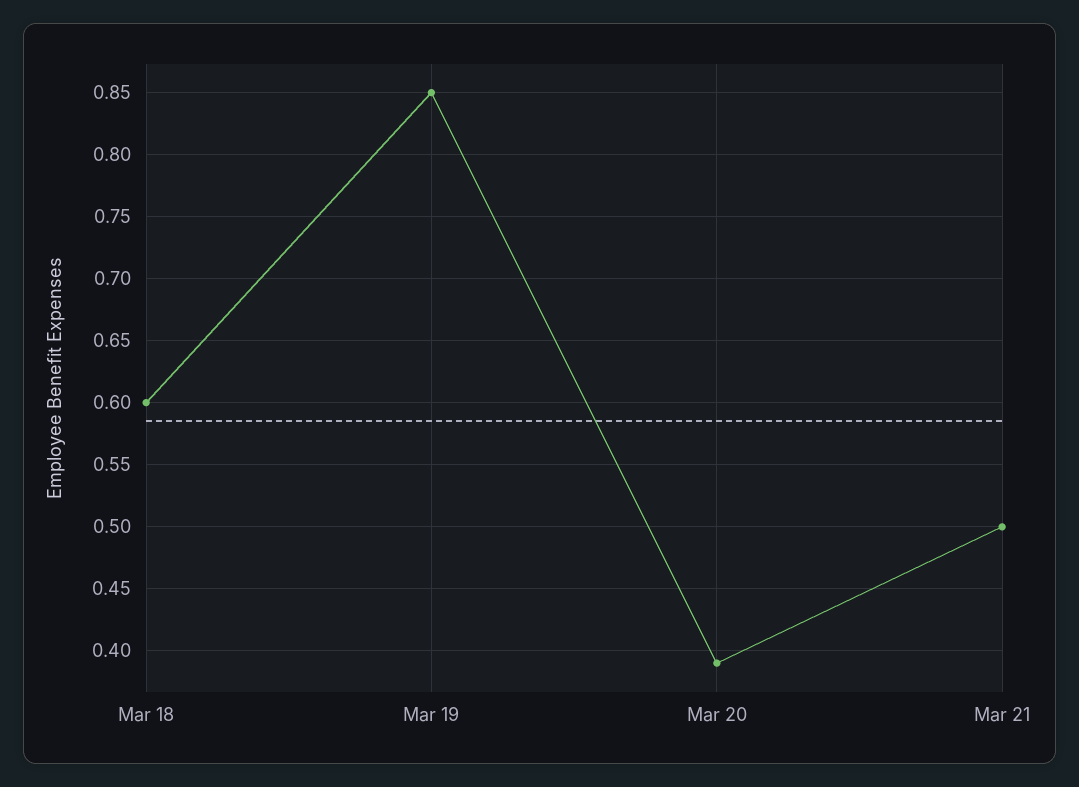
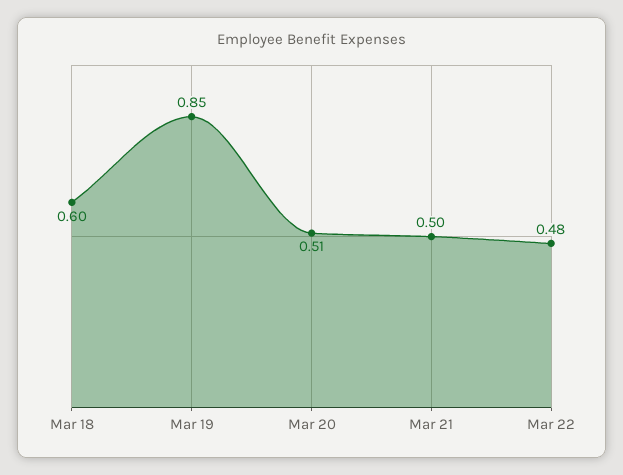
Mar 20: 0.39 -> 0.51
Mar 22: none -> 0.48

